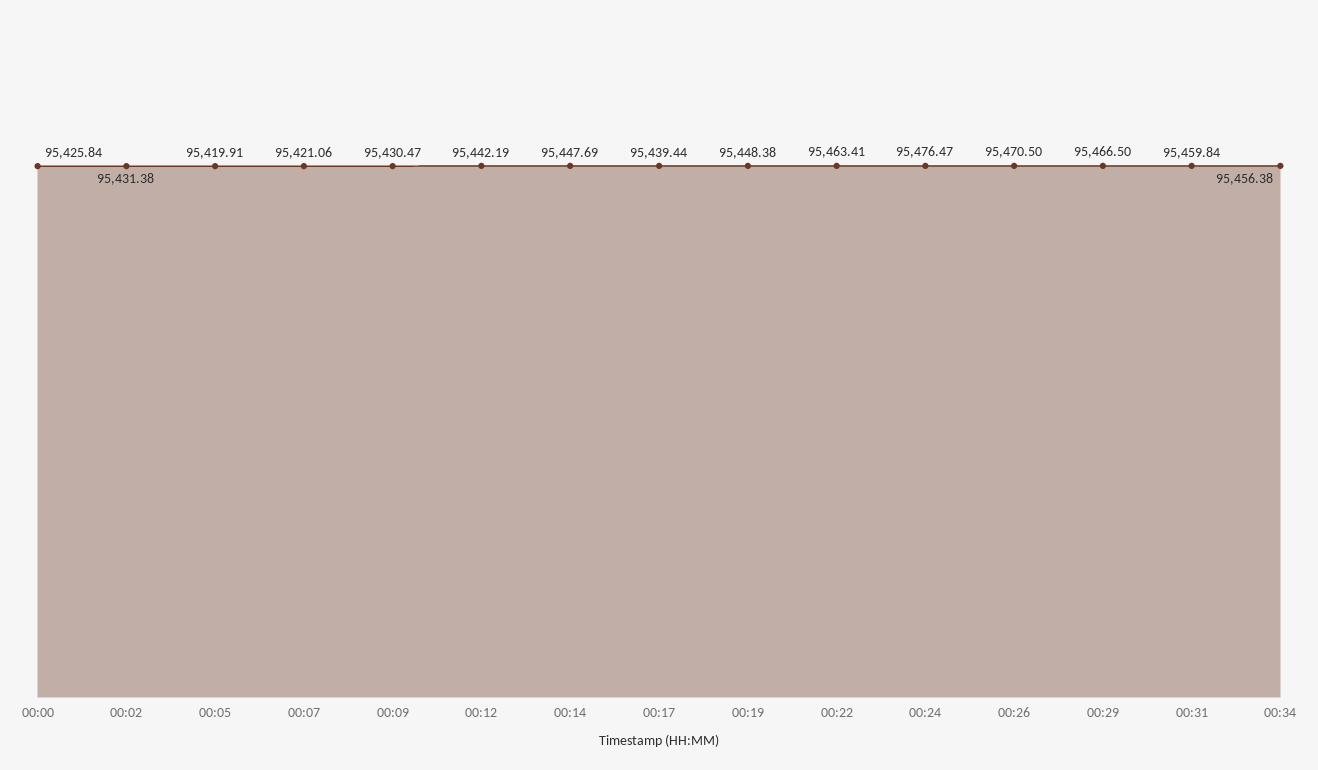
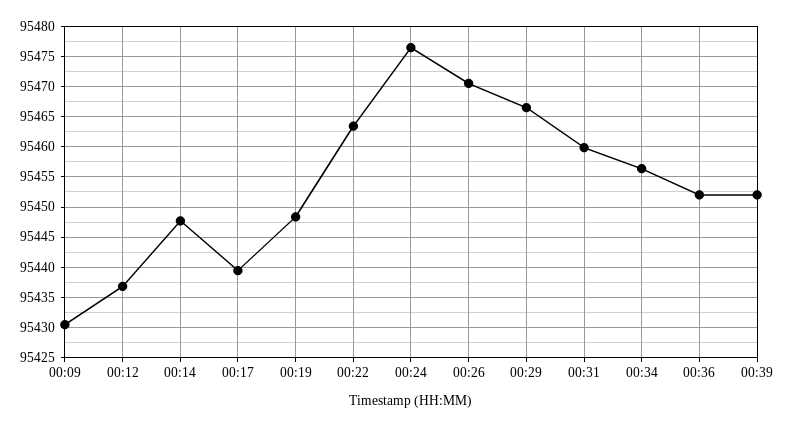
00:00: 95425.84 -> none
00:02: 95431.38 -> none
00:05: 95419.91 -> none
00:07: 95421.06 -> none
00:12: 95442.19 -> 95437
00:36: none -> 95452
00:39: none -> 95452

